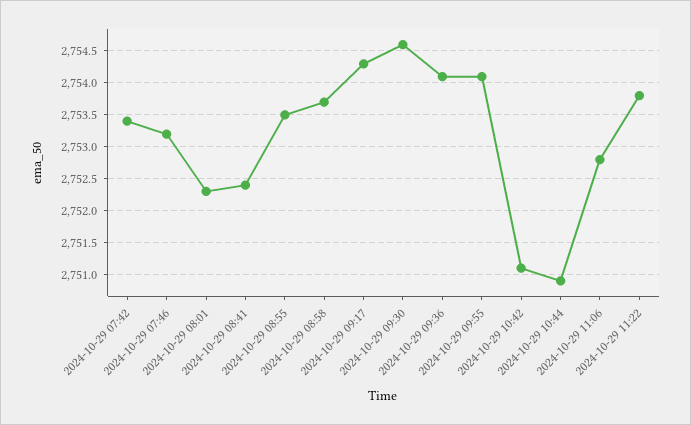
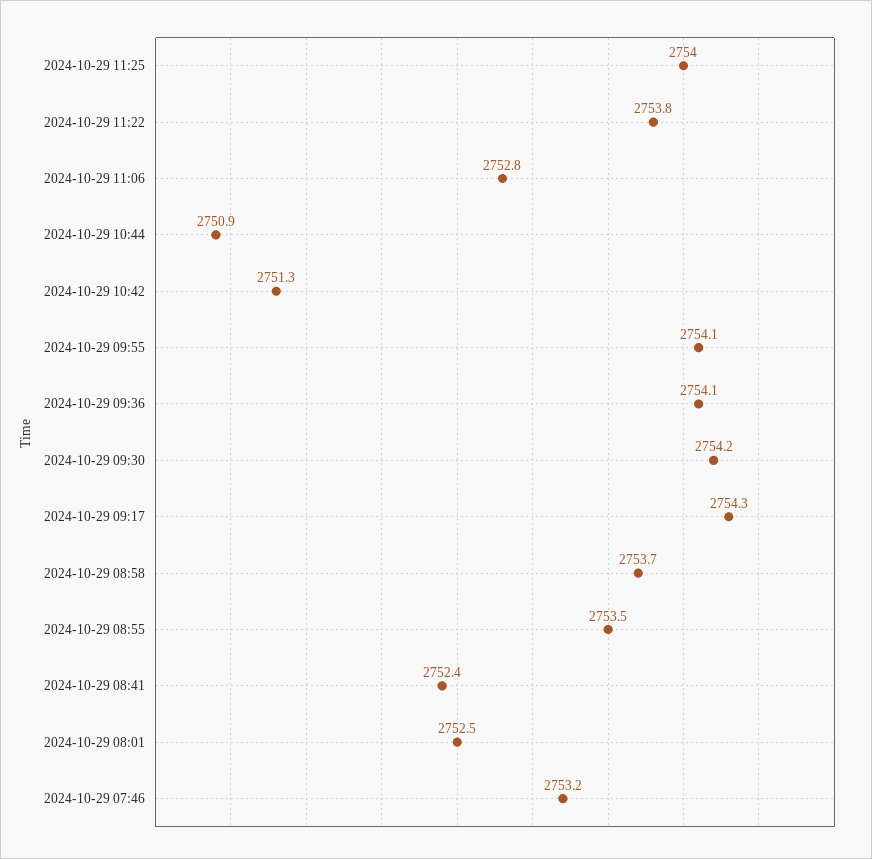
2024-10-29 07:42: 2753.4 -> none
2024-10-29 08:01: 2752.3 -> 2752.5
2024-10-29 09:30: 2754.6 -> 2754.2
2024-10-29 10:42: 2751.1 -> 2751.3
2024-10-29 11:25: none -> 2754

